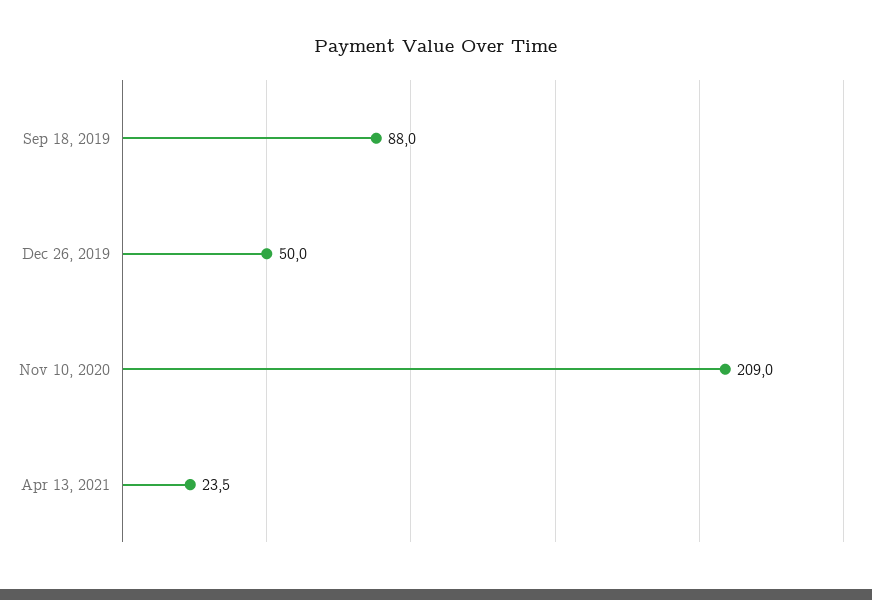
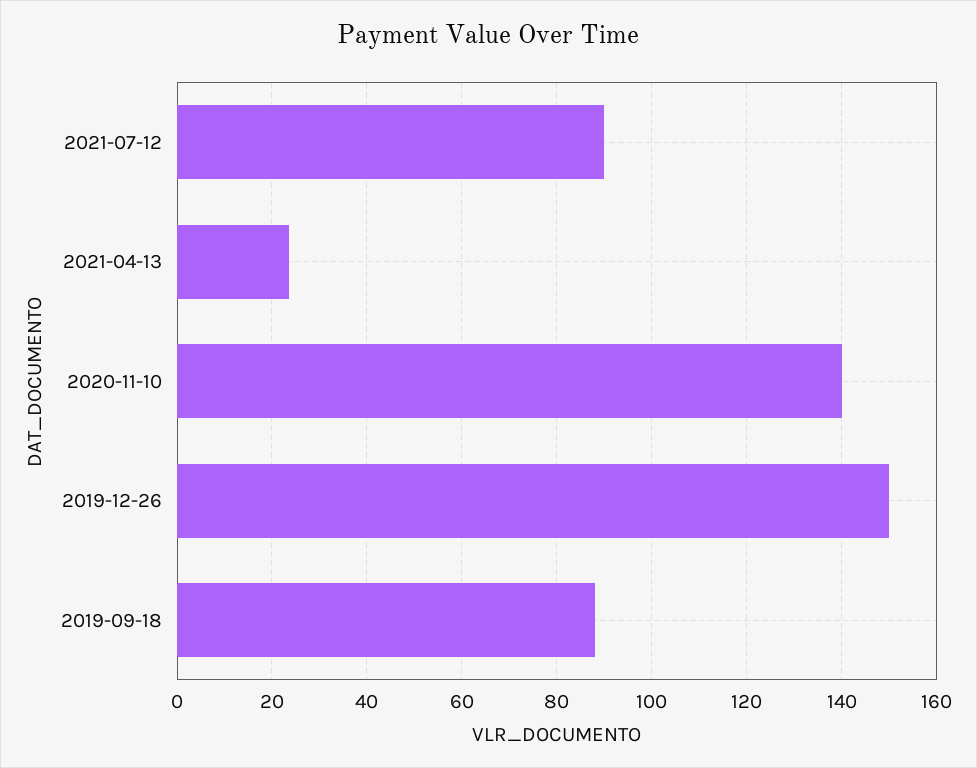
Dec 26, 2019: 50 -> 150
Nov 10, 2020: 209 -> 140
2021-07-12: none -> 90

